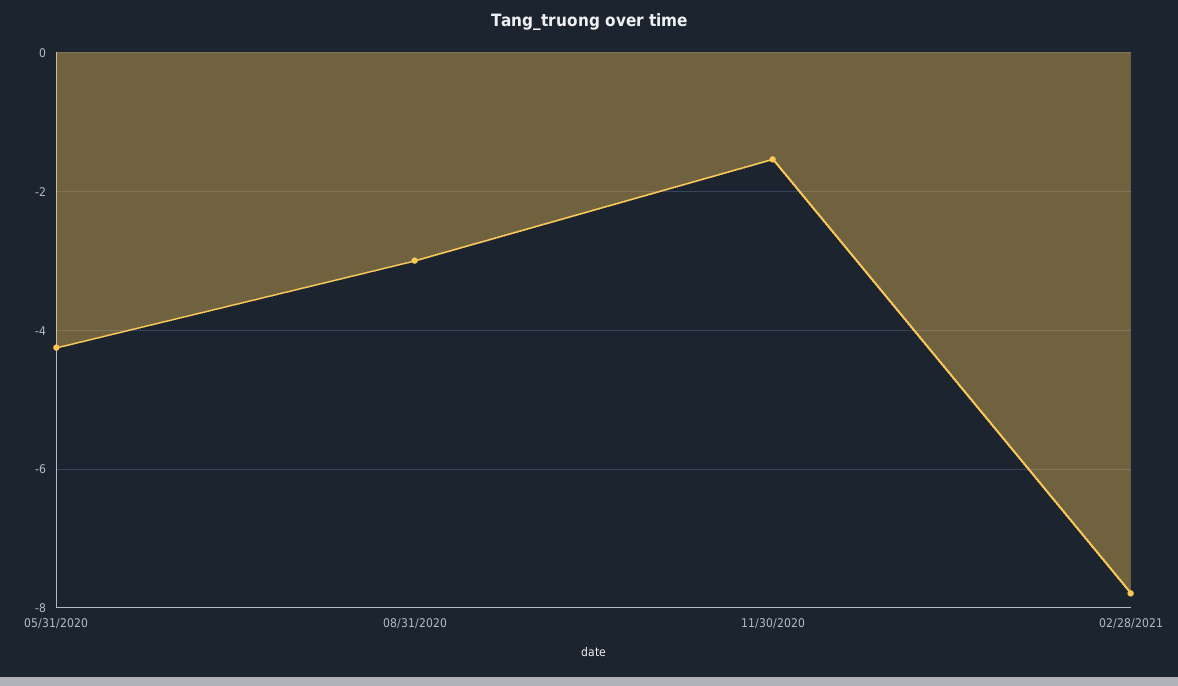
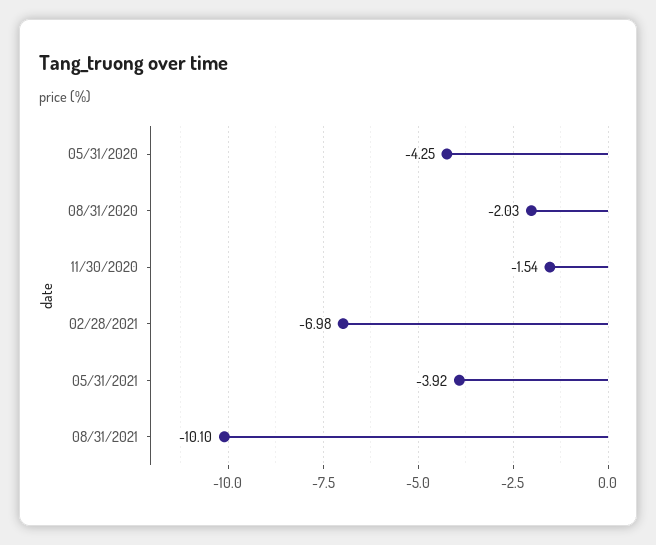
08/31/2020: -3 -> -2.03
02/28/2021: -7.8 -> -6.98
05/31/2021: none -> -3.92
08/31/2021: none -> -10.1

